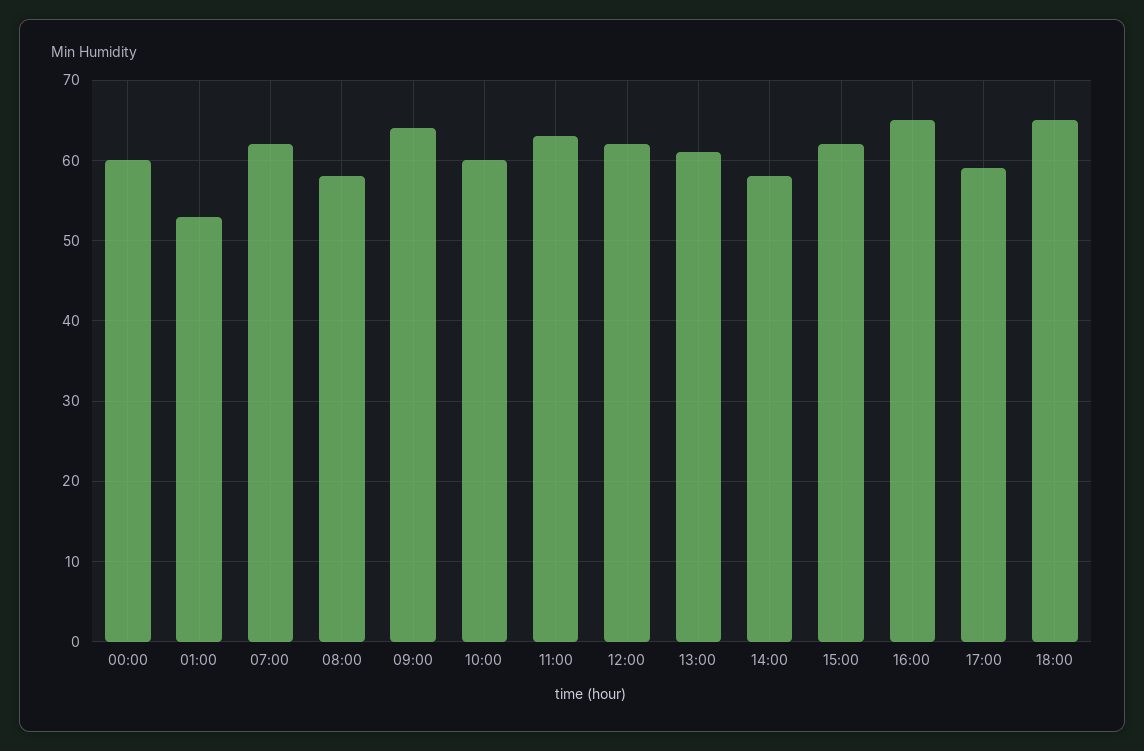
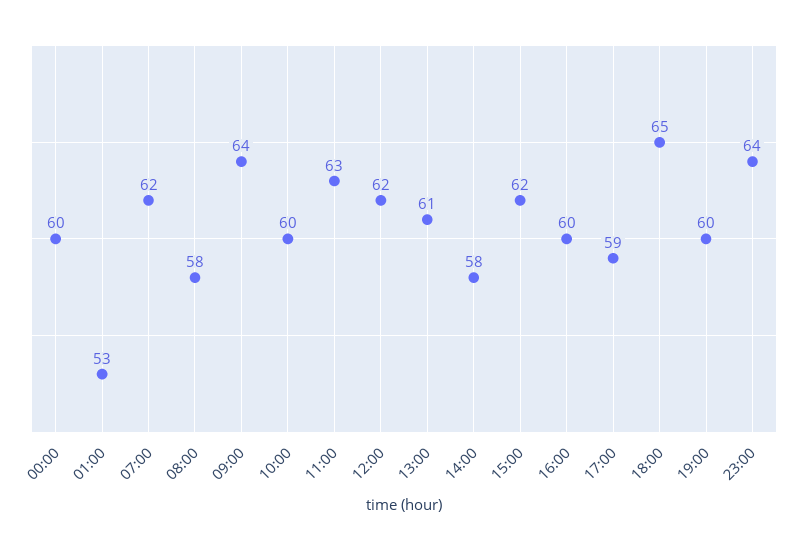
16:00: 65 -> 60
19:00: none -> 60
23:00: none -> 64

